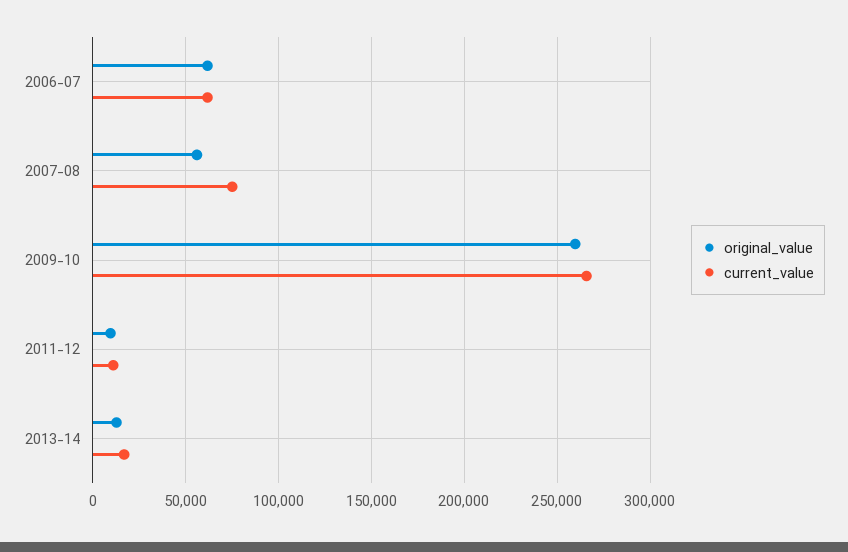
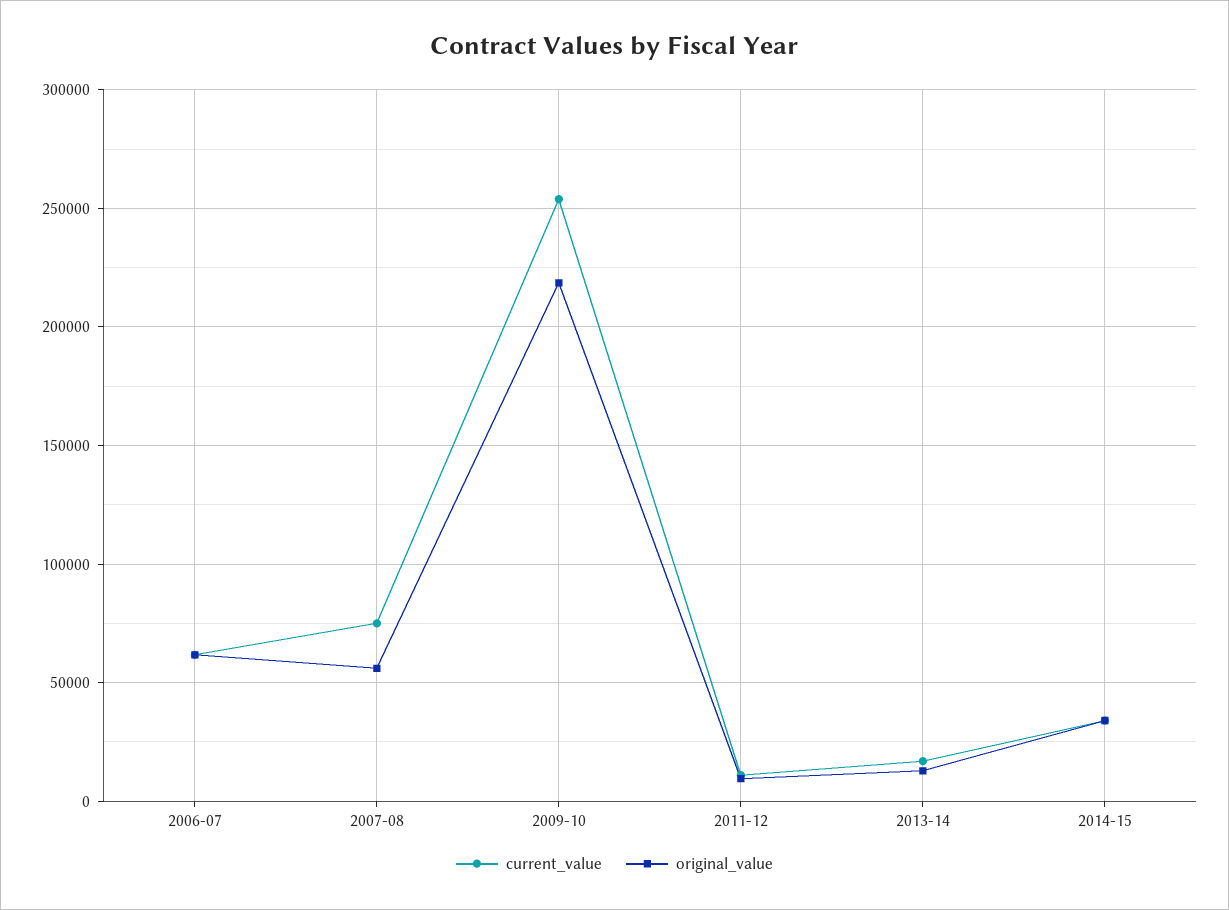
original_value, 2009-10: 260000 -> 220000
current_value, 2009-10: 265000 -> 255000
current_value, 2014-15: none -> 35000
original_value, 2014-15: none -> 35000

